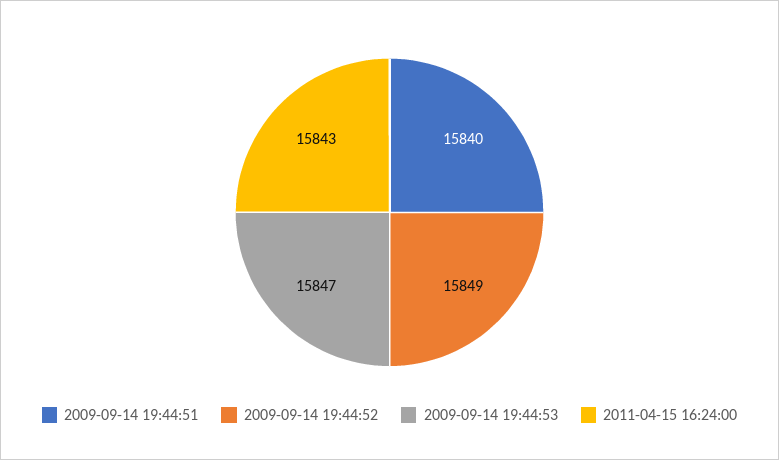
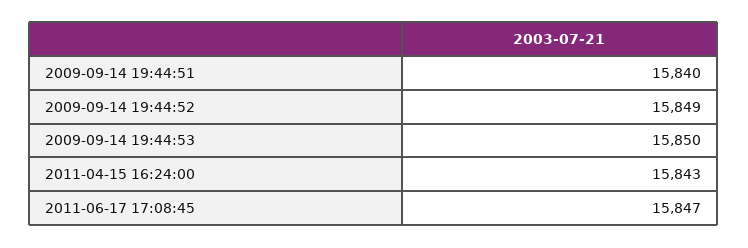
2009-09-14 19:44:53: 15847 -> 15850
2011-06-17 17:08:45: none -> 15847

